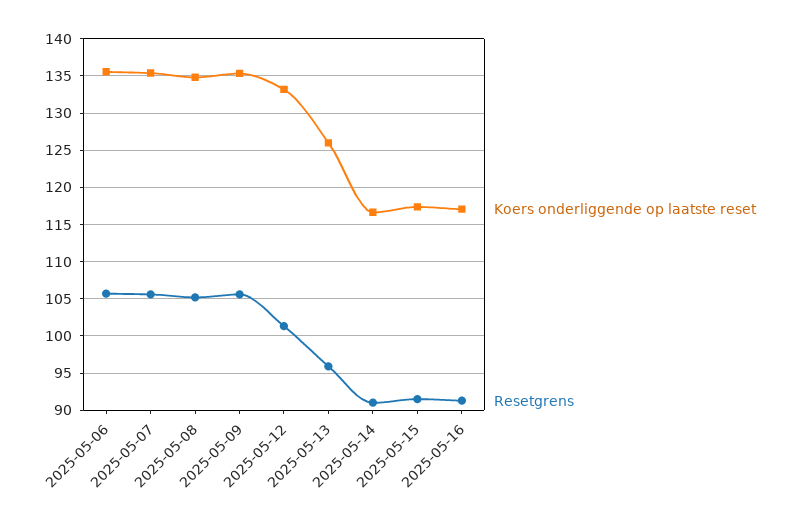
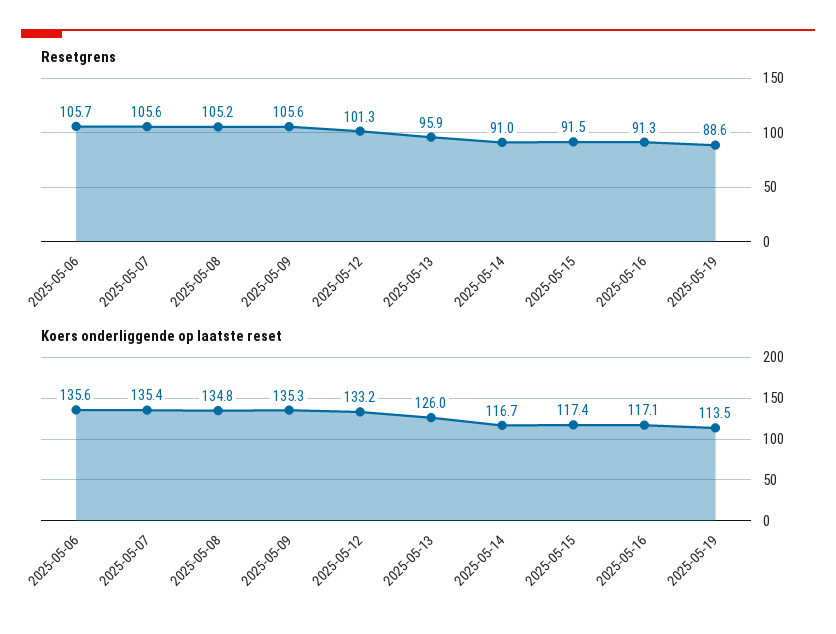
Resetgrens, 2025-05-19: none -> 88.6
Koers onderliggende op laatste reset, 2025-05-19: none -> 113.5

